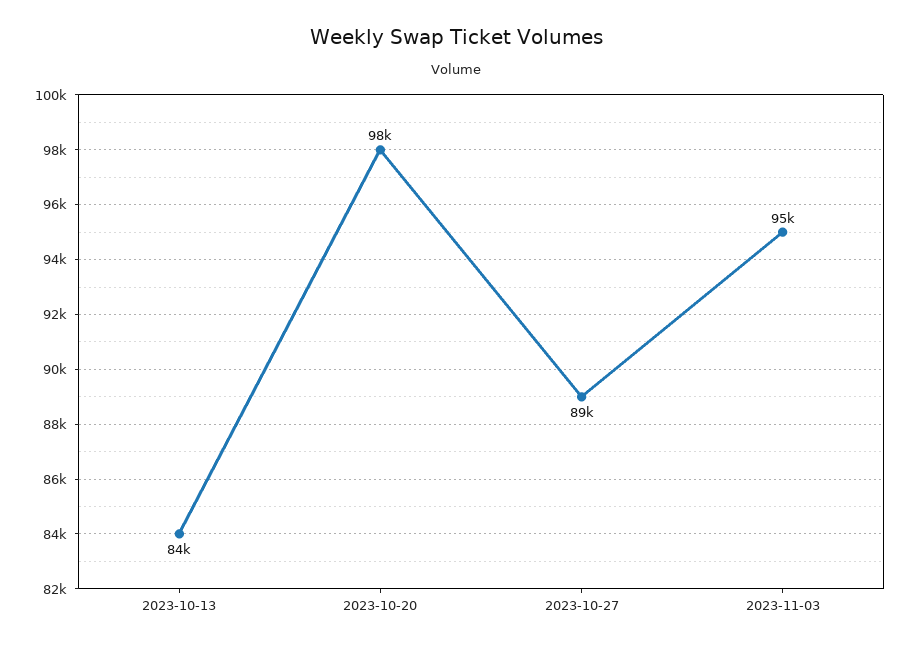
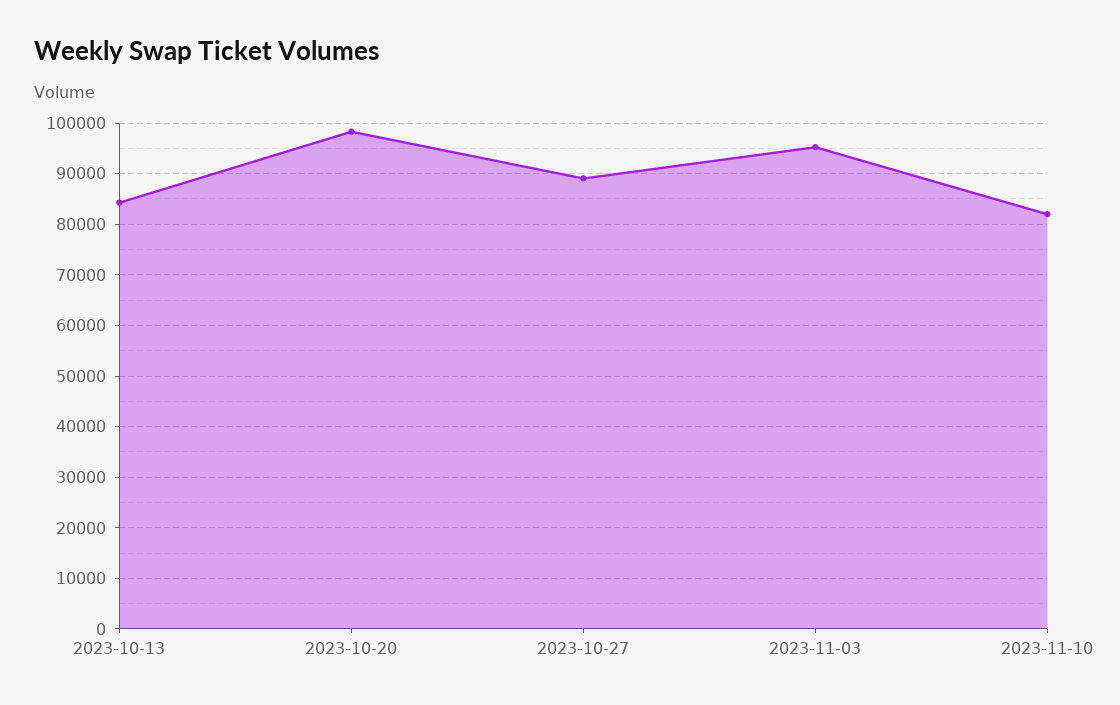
2023-11-10: none -> 82000

